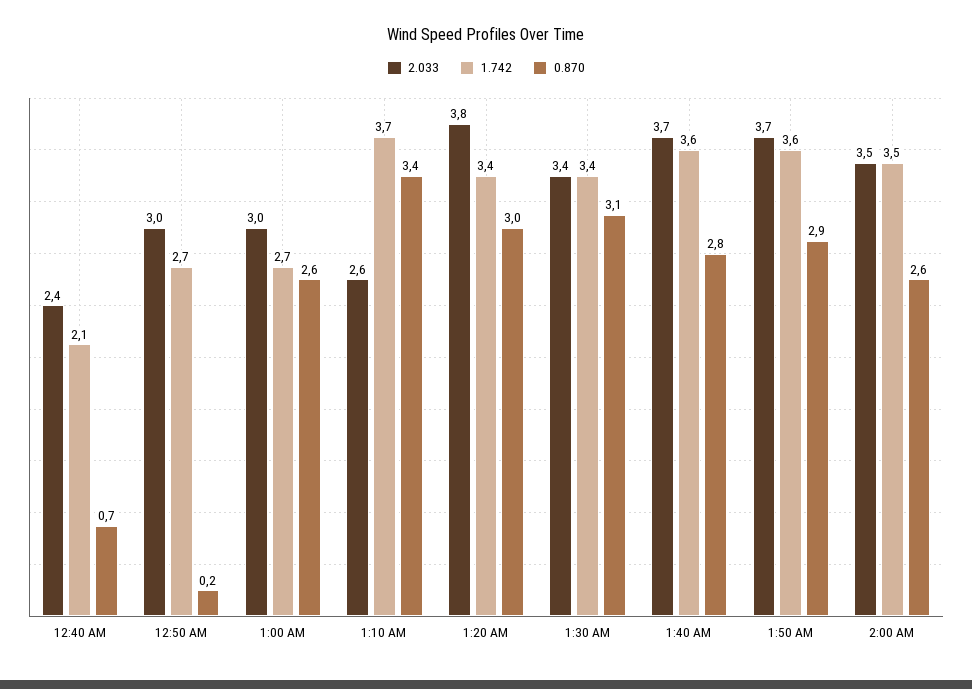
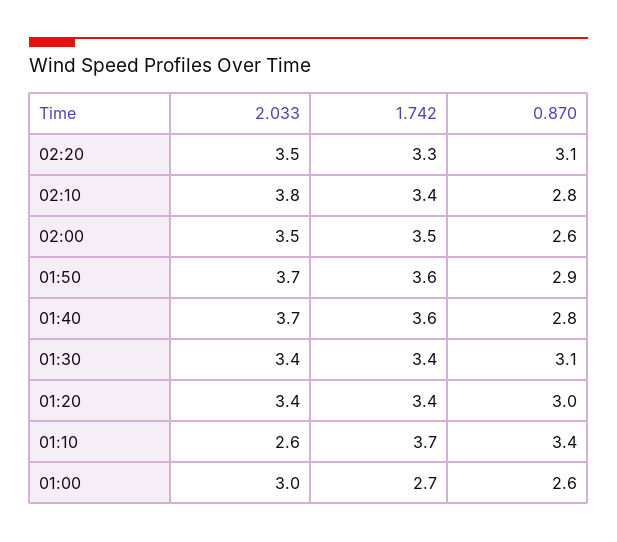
2.033, 12:40 AM: 2.4 -> none
1.742, 12:40 AM: 2.1 -> none
0.870, 12:40 AM: 0.7 -> none
2.033, 12:50 AM: 3 -> none
1.742, 12:50 AM: 2.7 -> none
0.870, 12:50 AM: 0.2 -> none
2.033, 1:20 AM: 3.8 -> 3.4
2.033, 02:20: none -> 3.5
1.742, 02:20: none -> 3.3
0.870, 02:20: none -> 3.1
2.033, 02:10: none -> 3.8
1.742, 02:10: none -> 3.4
0.870, 02:10: none -> 2.8

